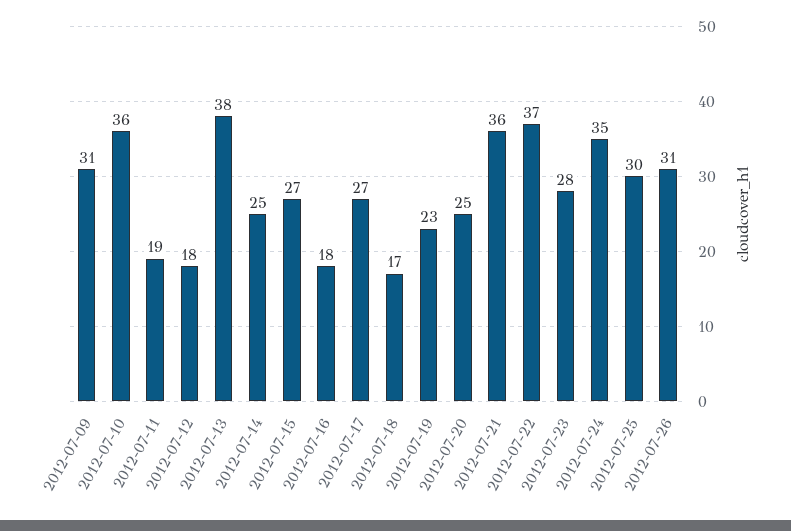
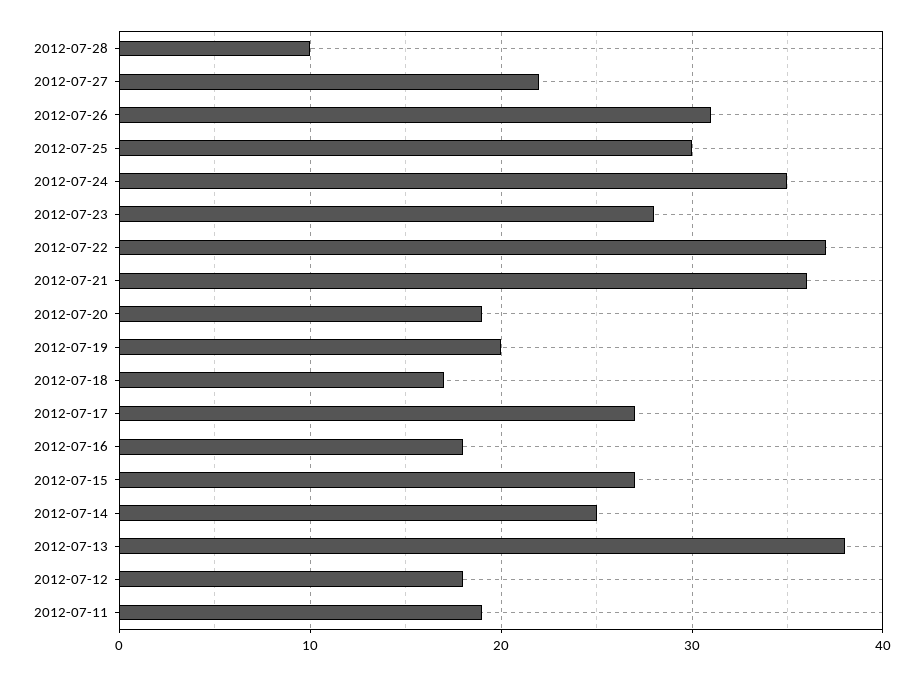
2012-07-09: 31 -> none
2012-07-10: 36 -> none
2012-07-19: 23 -> 20
2012-07-20: 25 -> 19
2012-07-28: none -> 10
2012-07-27: none -> 22

